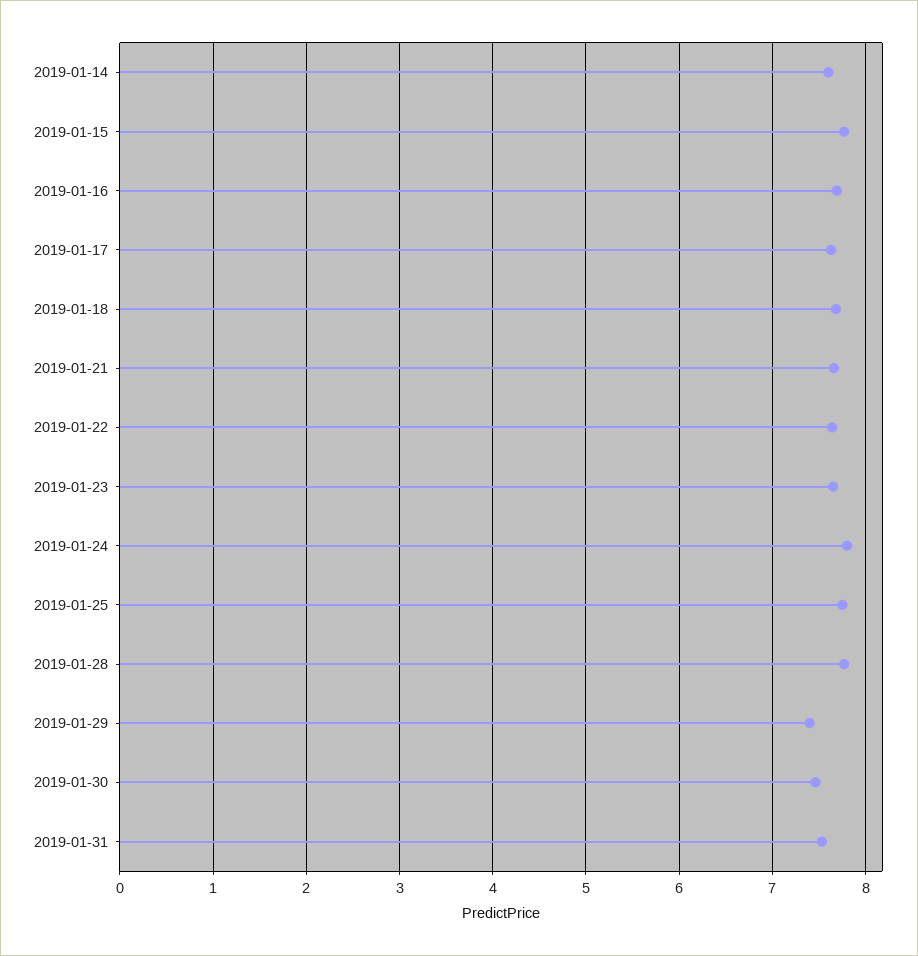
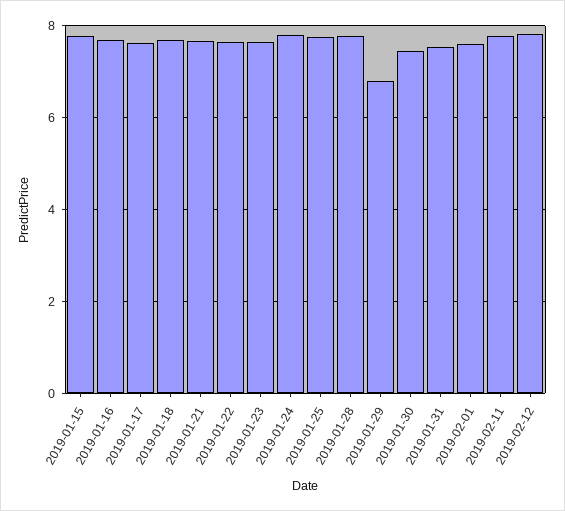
2019-01-14: 7.6 -> none
2019-01-29: 7.4 -> 6.8
2019-02-01: none -> 7.6
2019-02-11: none -> 7.8
2019-02-12: none -> 7.8

